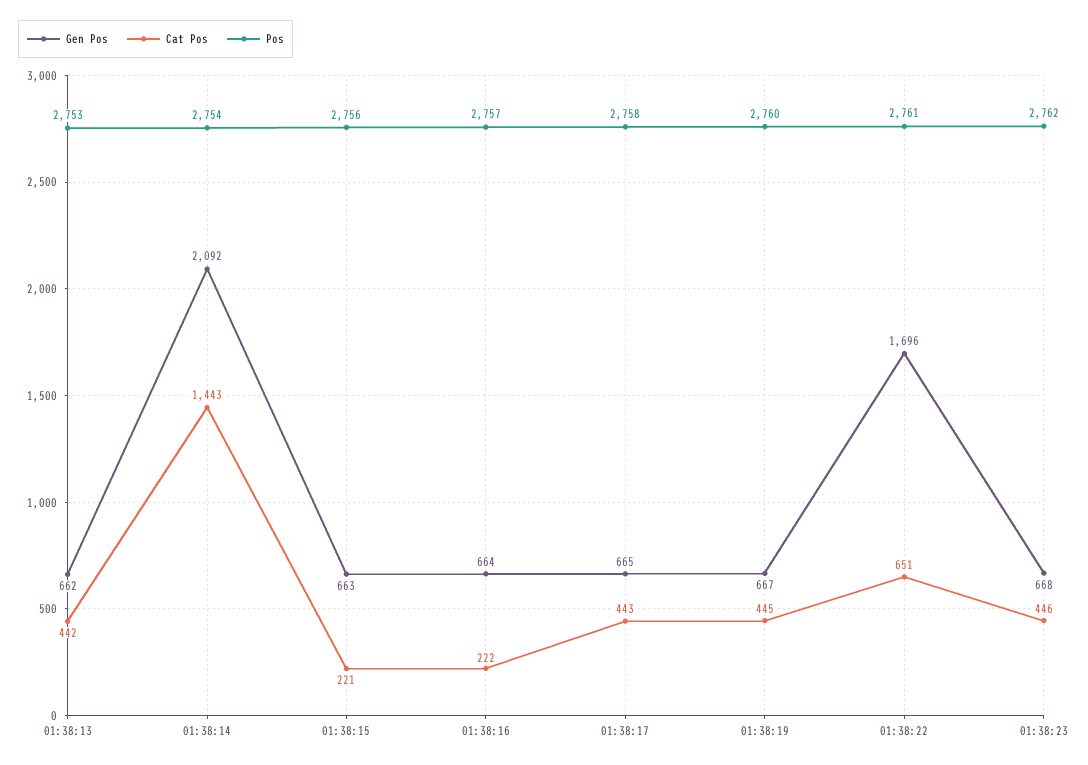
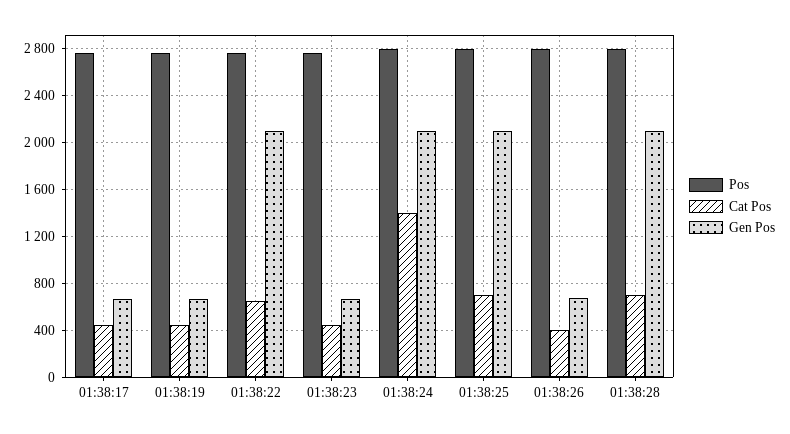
Gen Pos, 01:38:13: 662 -> none
Cat Pos, 01:38:13: 442 -> none
Pos, 01:38:13: 2753 -> none
Gen Pos, 01:38:14: 2092 -> none
Cat Pos, 01:38:14: 1443 -> none
Pos, 01:38:14: 2754 -> none
Gen Pos, 01:38:15: 663 -> none
Cat Pos, 01:38:15: 221 -> none
Pos, 01:38:15: 2756 -> none
Gen Pos, 01:38:16: 664 -> none
Cat Pos, 01:38:16: 222 -> none
Pos, 01:38:16: 2757 -> none
Gen Pos, 01:38:22: 1696 -> 2100
Pos, 01:38:24: none -> 2800
Cat Pos, 01:38:24: none -> 1400
Gen Pos, 01:38:24: none -> 2100
Pos, 01:38:25: none -> 2800
Cat Pos, 01:38:25: none -> 700
Gen Pos, 01:38:25: none -> 2100
Pos, 01:38:26: none -> 2800
Cat Pos, 01:38:26: none -> 400
Gen Pos, 01:38:26: none -> 700
Pos, 01:38:28: none -> 2800
Cat Pos, 01:38:28: none -> 700
Gen Pos, 01:38:28: none -> 2100

